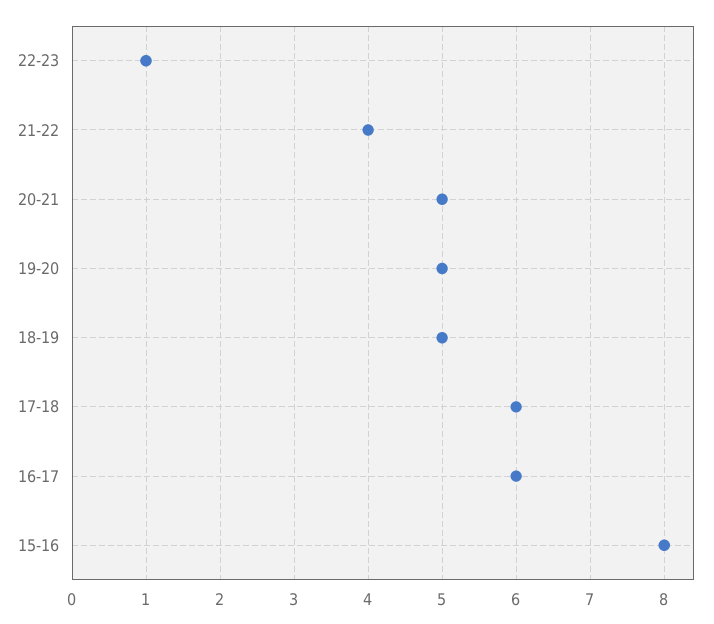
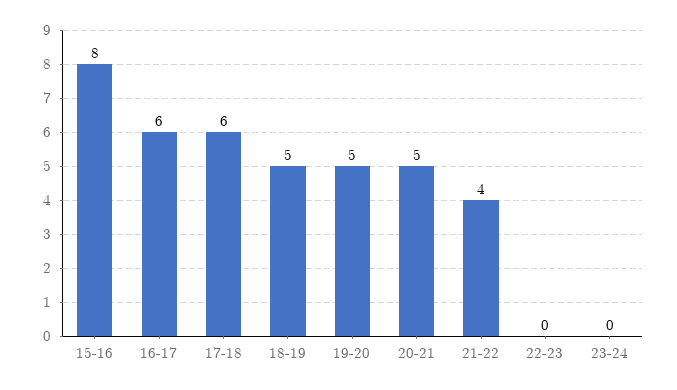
22-23: 1 -> 0
23-24: none -> 0

